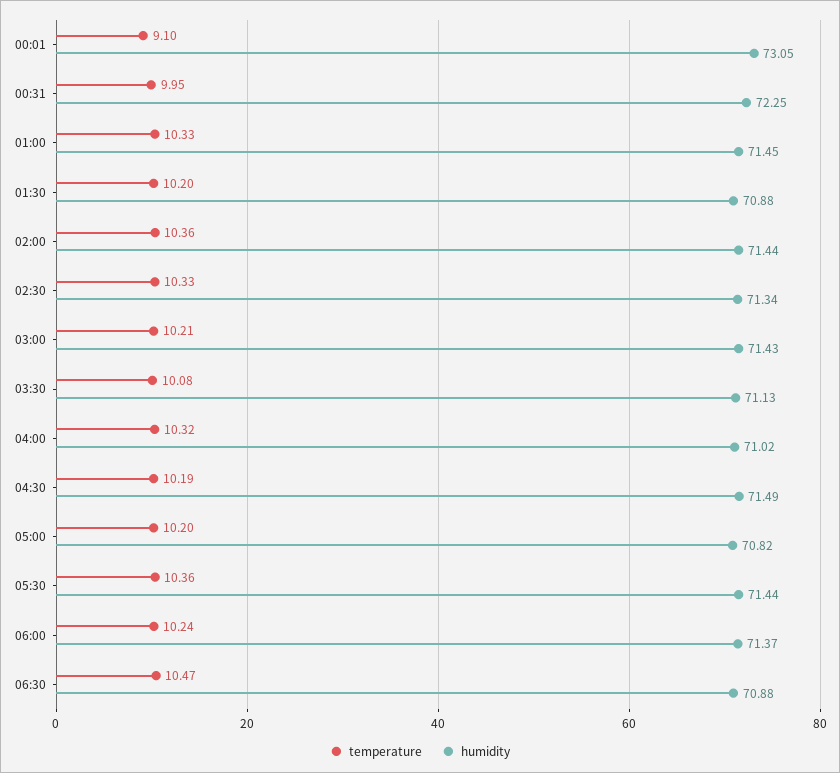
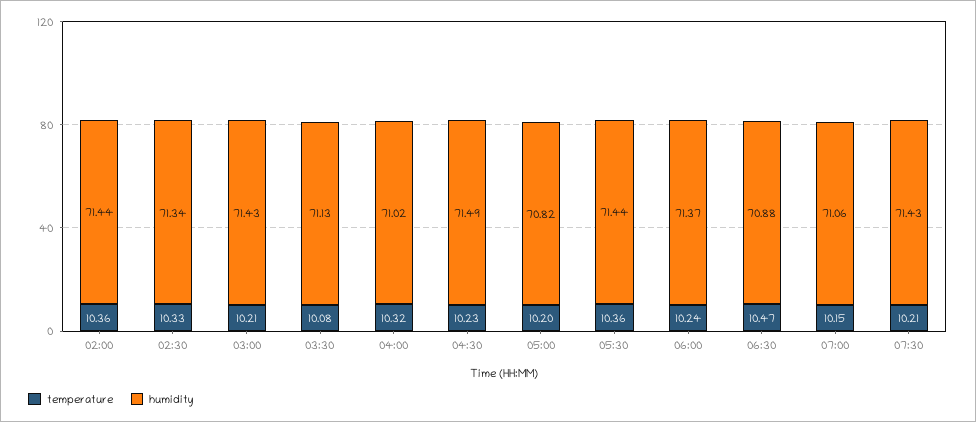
temperature, 00:01: 9.1 -> none
humidity, 00:01: 73.05 -> none
temperature, 00:31: 9.95 -> none
humidity, 00:31: 72.25 -> none
temperature, 01:00: 10.33 -> none
humidity, 01:00: 71.45 -> none
temperature, 01:30: 10.2 -> none
humidity, 01:30: 70.88 -> none
temperature, 04:30: 10.19 -> 10.23
temperature, 07:00: none -> 10.15
humidity, 07:00: none -> 71.06
temperature, 07:30: none -> 10.21
humidity, 07:30: none -> 71.43

